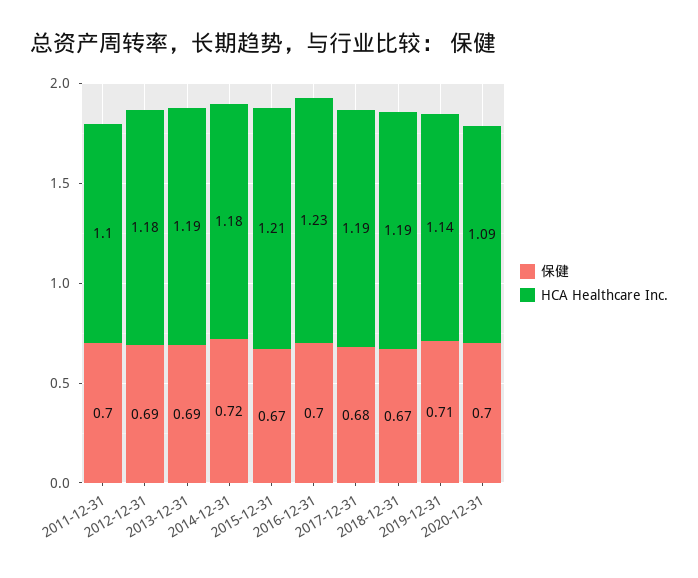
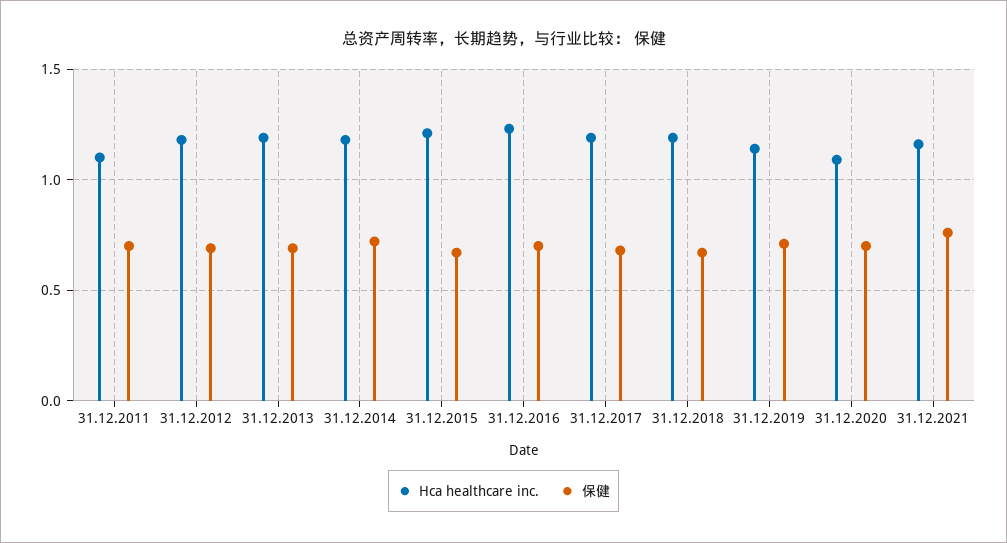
HCA Healthcare Inc., 31.12.2021: none -> 1.15
保健, 31.12.2021: none -> 0.75

